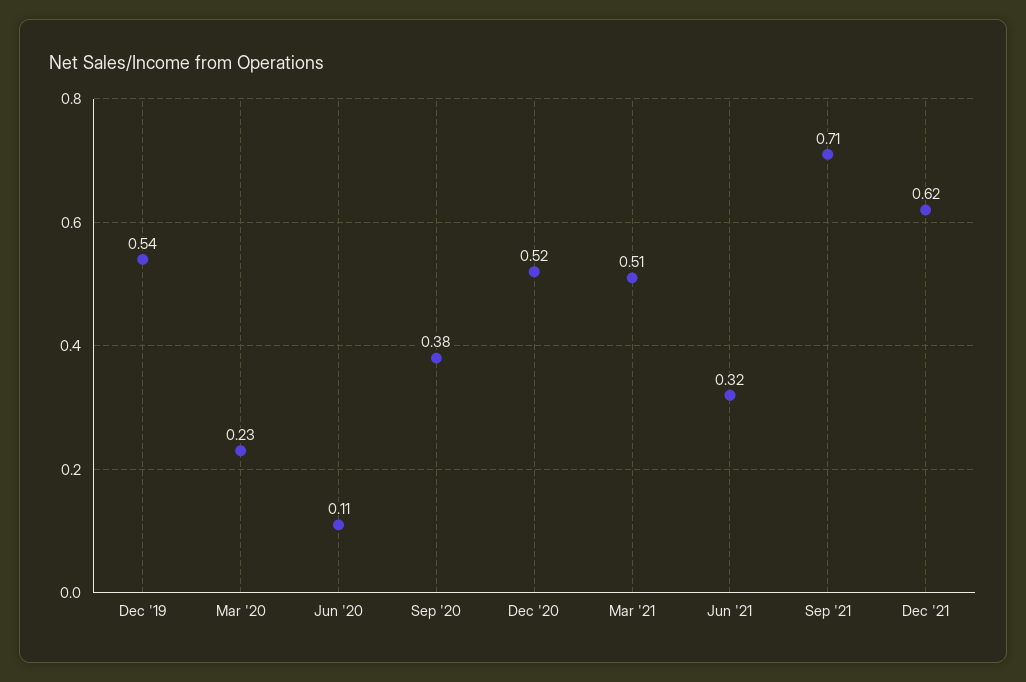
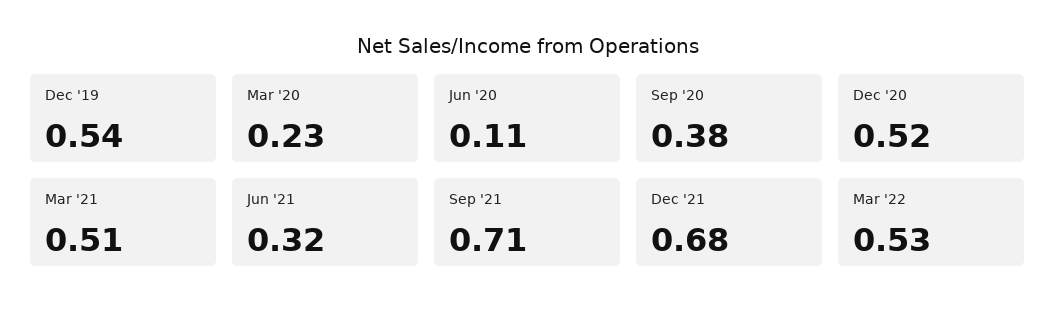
Dec '21: 0.62 -> 0.68
Mar '22: none -> 0.53

